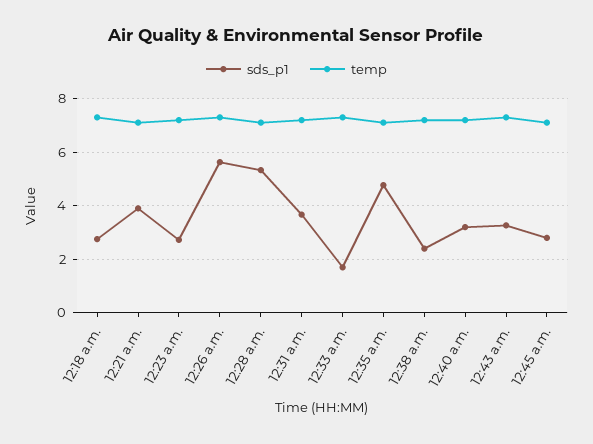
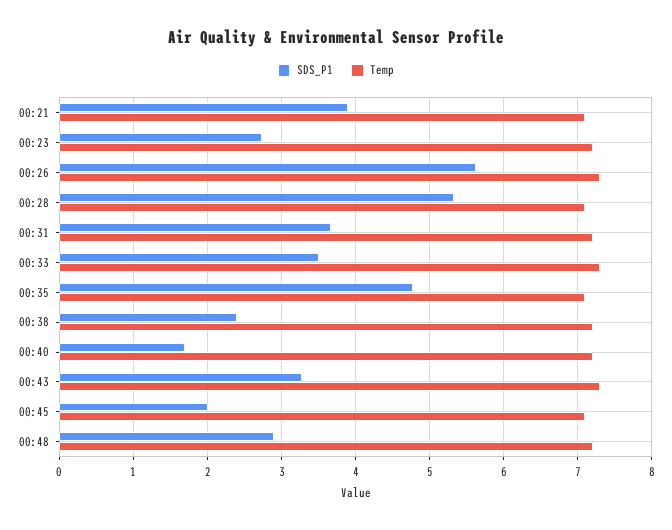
sds_p1, 12:18 a.m.: 2.75 -> none
temp, 12:18 a.m.: 7.25 -> none
sds_p1, 12:33 a.m.: 1.75 -> 3.5
sds_p1, 12:40 a.m.: 3.25 -> 1.7
sds_p1, 12:45 a.m.: 2.75 -> 2
sds_p1, 00:48: none -> 2.9
temp, 00:48: none -> 7.2

